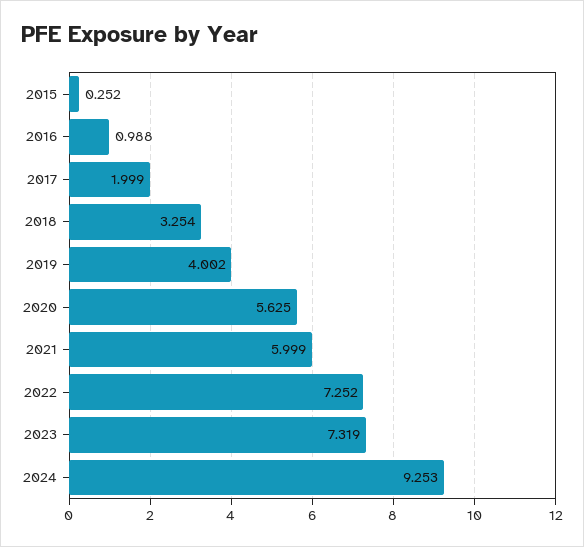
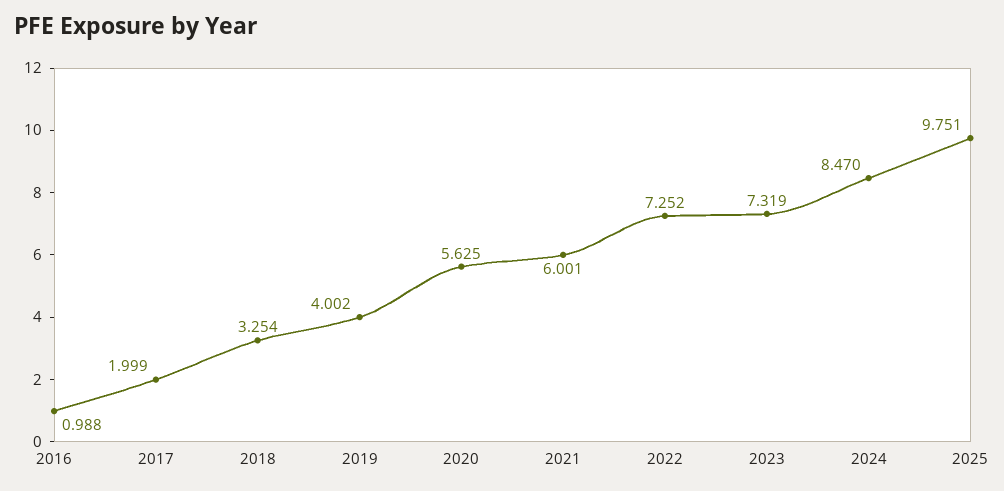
2015: 0.252 -> none
2021: 5.999 -> 6.001
2024: 9.253 -> 8.47
2025: none -> 9.751

